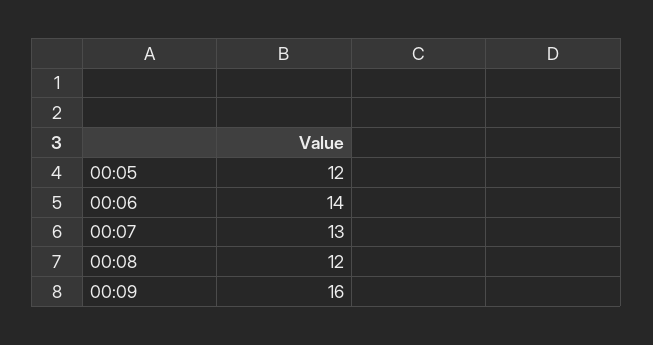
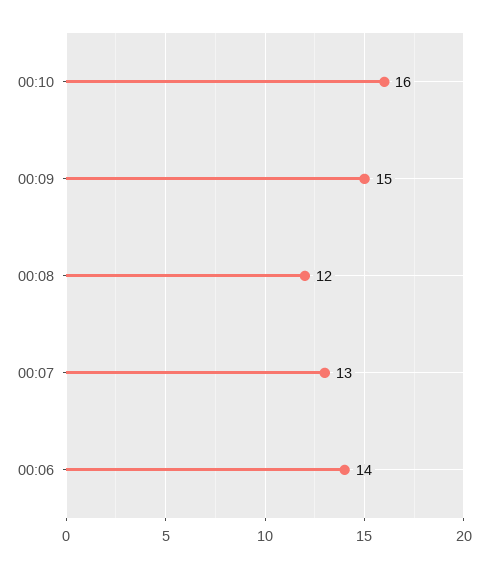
00:05: 12 -> none
00:09: 16 -> 15
00:10: none -> 16

